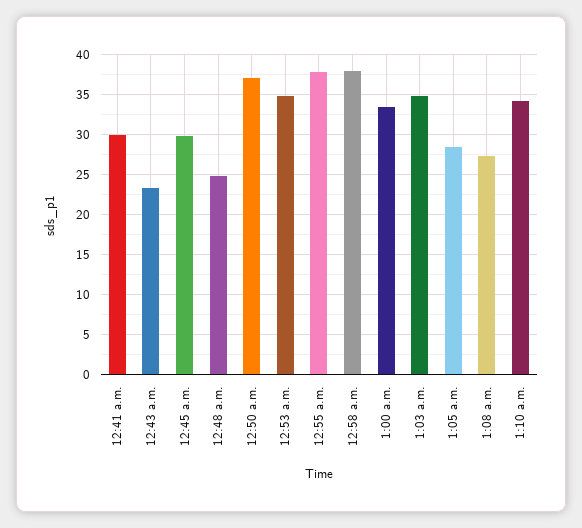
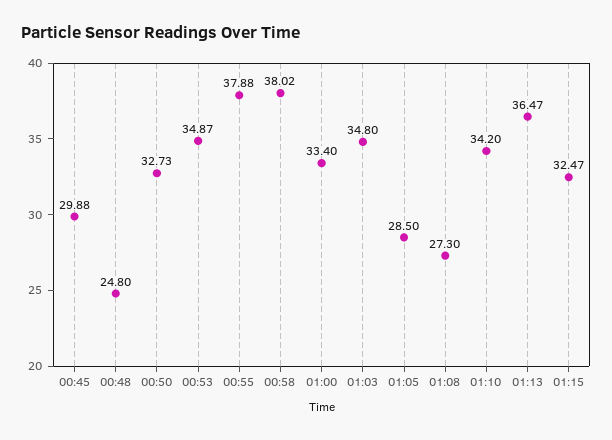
12:41 a.m.: 30 -> none
12:43 a.m.: 23 -> none
12:50 a.m.: 37 -> 32.73
01:13: none -> 36.47
01:15: none -> 32.47

